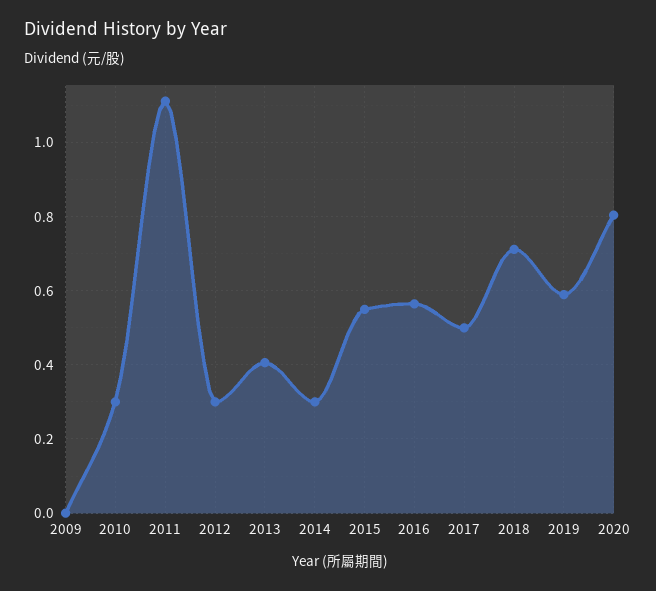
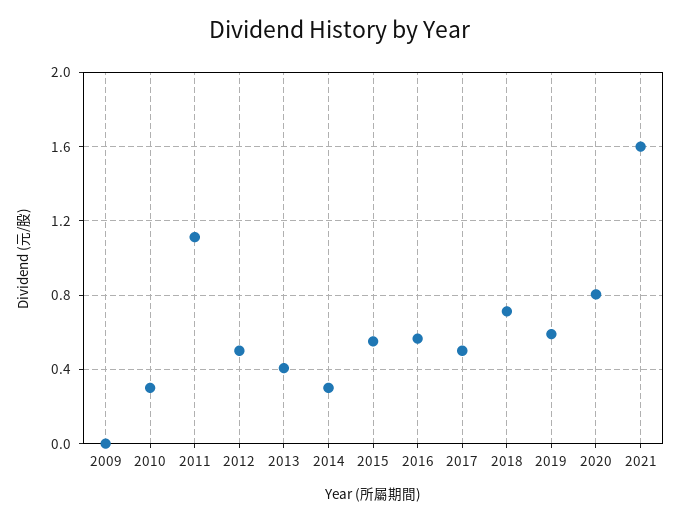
2012: 0.3 -> 0.5
2021: none -> 1.6

